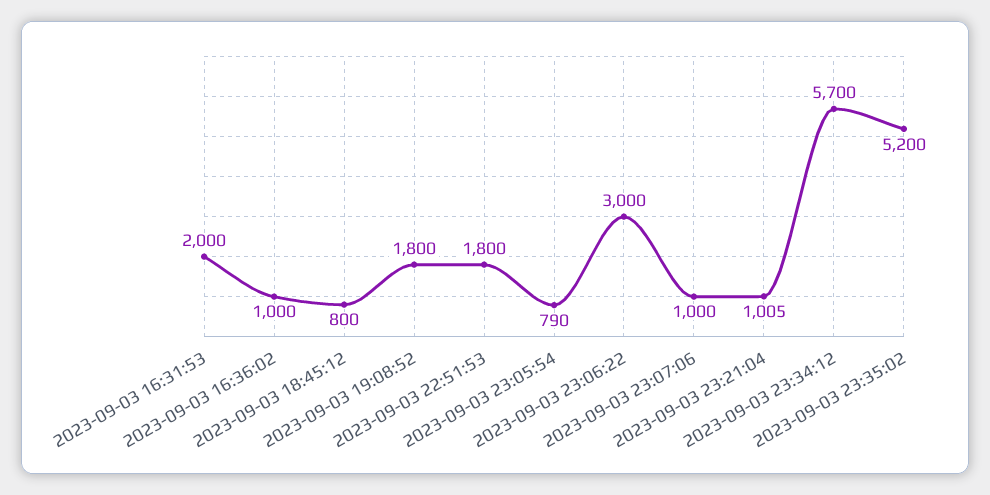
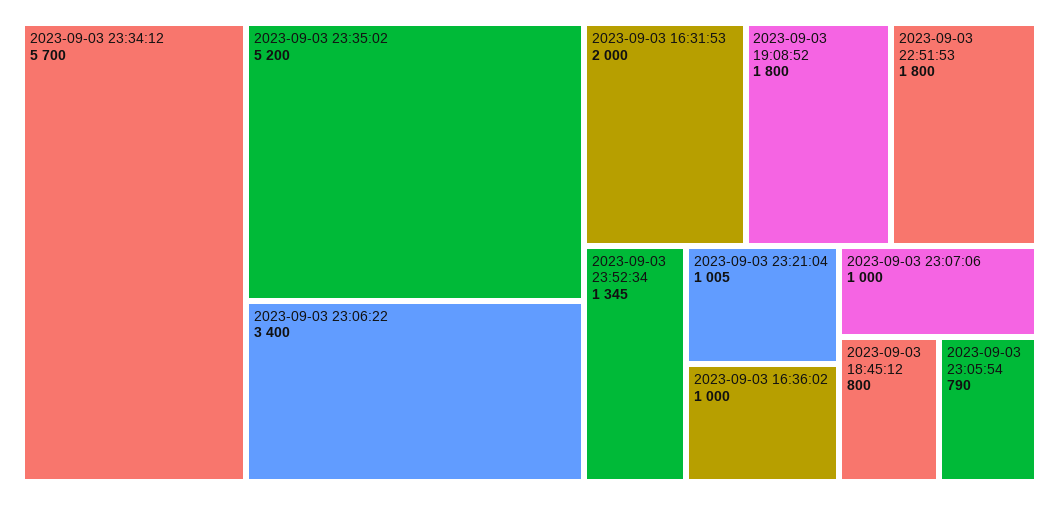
2023-09-03 23:06:22: 3000 -> 3400
2023-09-03 23:52:34: none -> 1345

